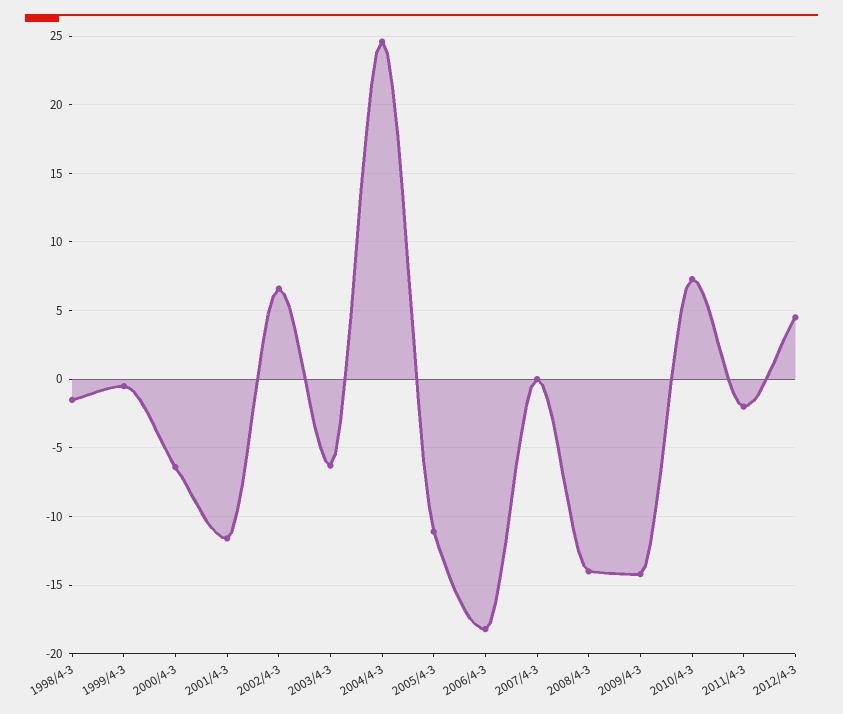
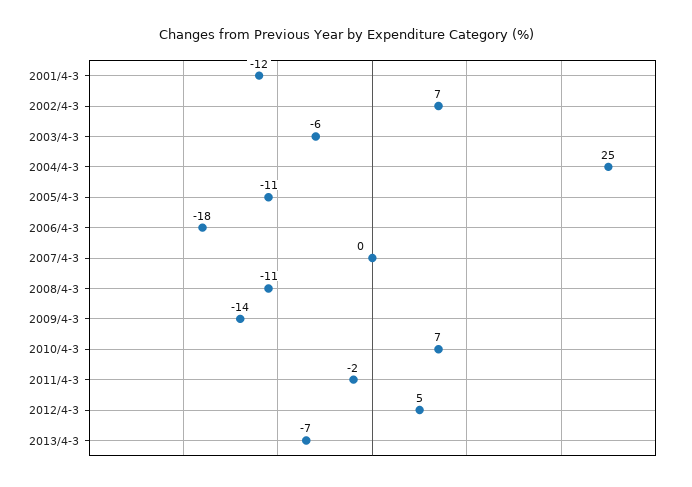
1998/4-3: -1.5 -> none
1999/4-3: -0.5 -> none
2000/4-3: -6.5 -> none
2008/4-3: -14 -> -11
2013/4-3: none -> -7

